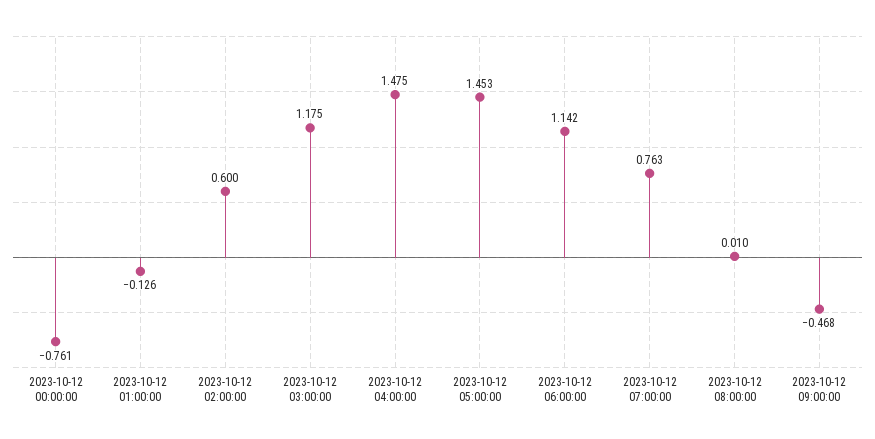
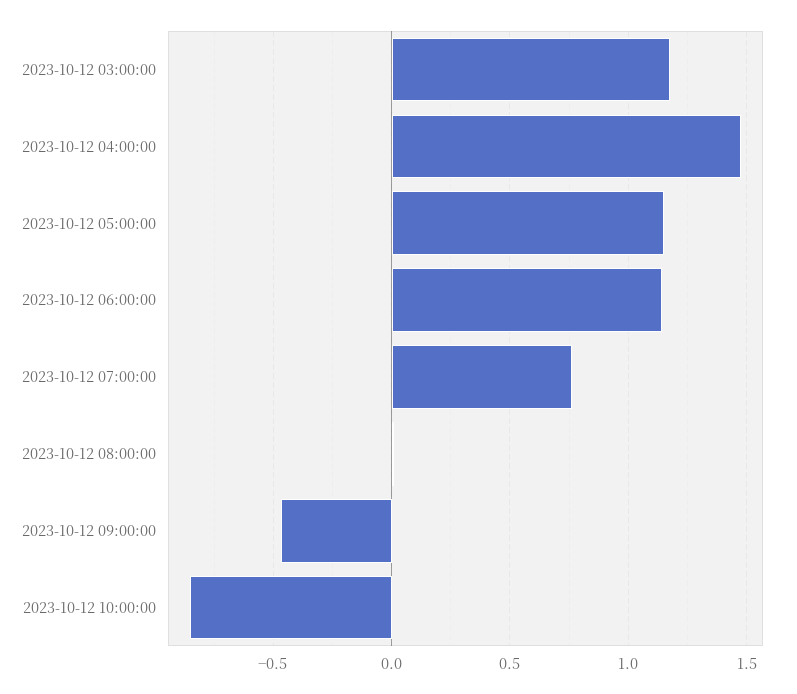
2023-10-12 00:00:00: -0.761 -> none
2023-10-12 01:00:00: -0.126 -> none
2023-10-12 02:00:00: 0.6 -> none
2023-10-12 05:00:00: 1.453 -> 1.15
2023-10-12 10:00:00: none -> -0.85

